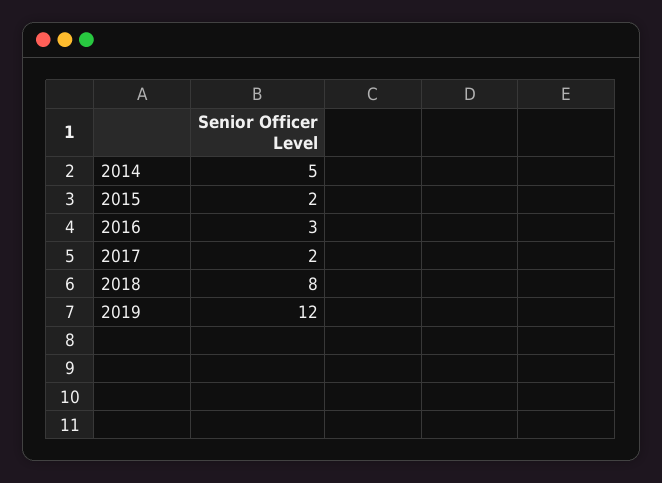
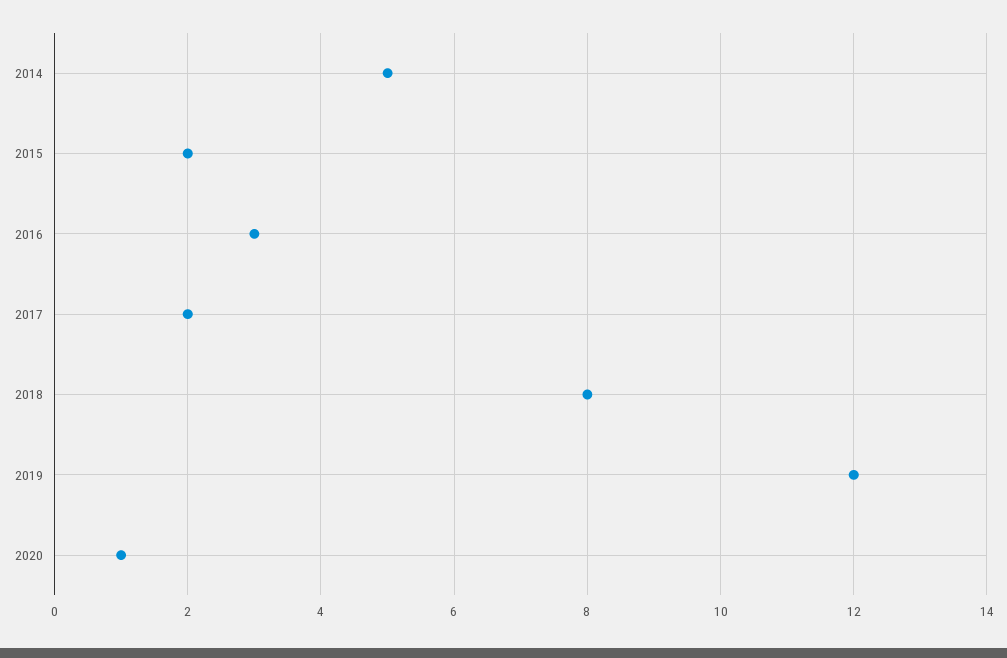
2020: none -> 1

